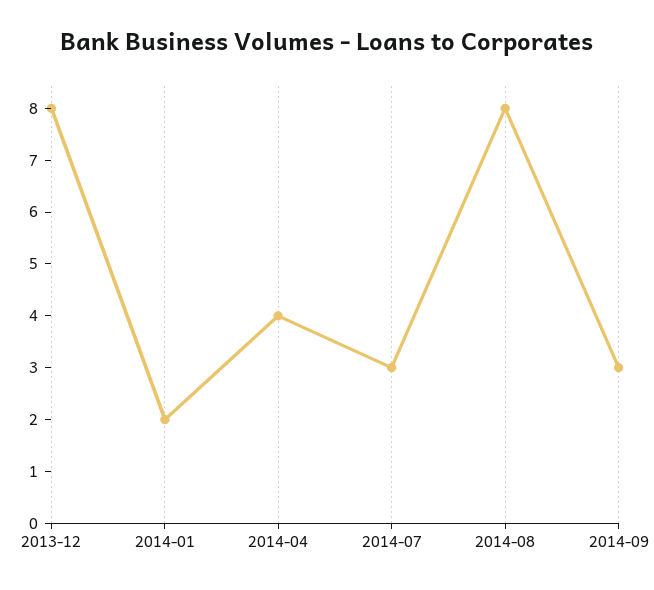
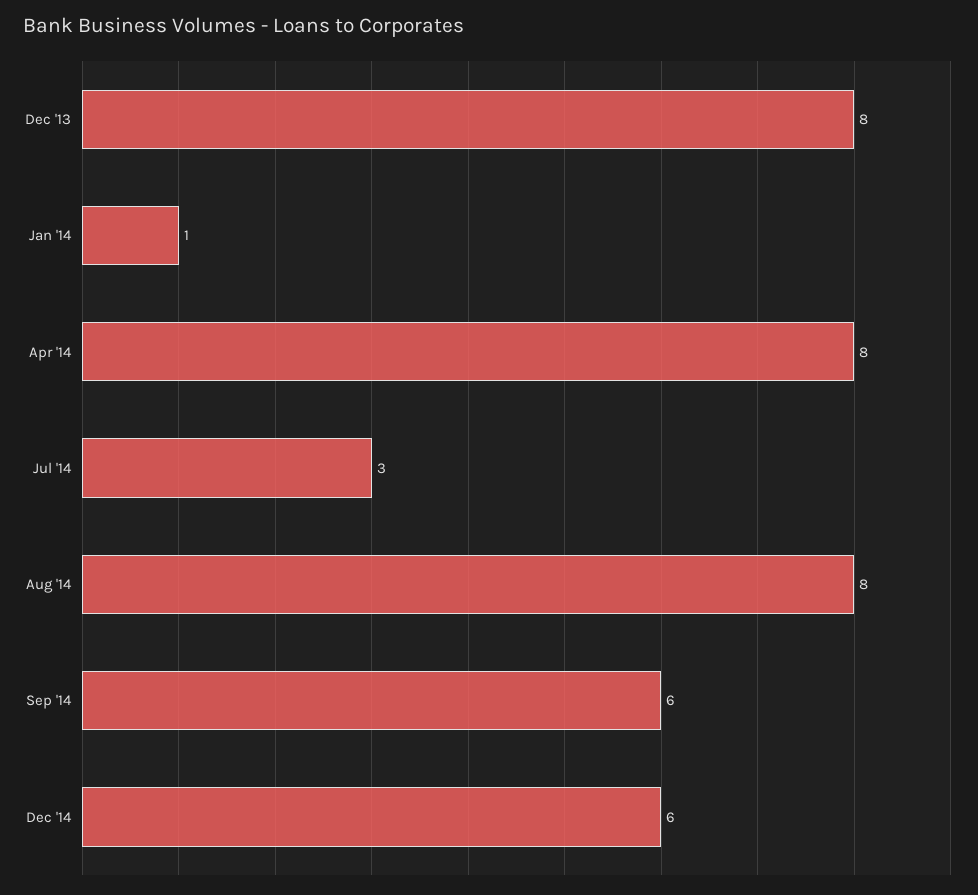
2014-01: 2 -> 1
2014-04: 4 -> 8
2014-09: 3 -> 6
Dec '14: none -> 6

